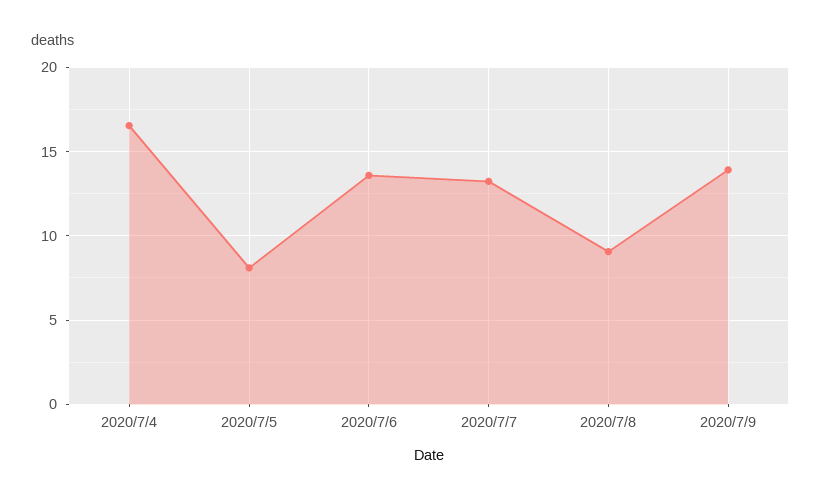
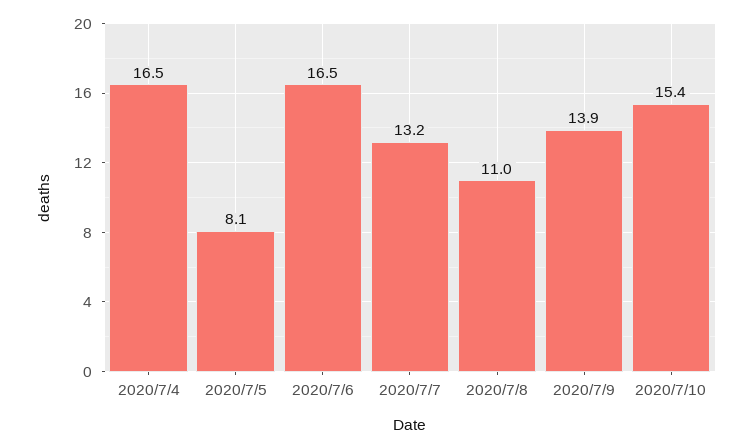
2020/7/6: 13.5 -> 16.5
2020/7/8: 9 -> 11
2020/7/10: none -> 15.4

